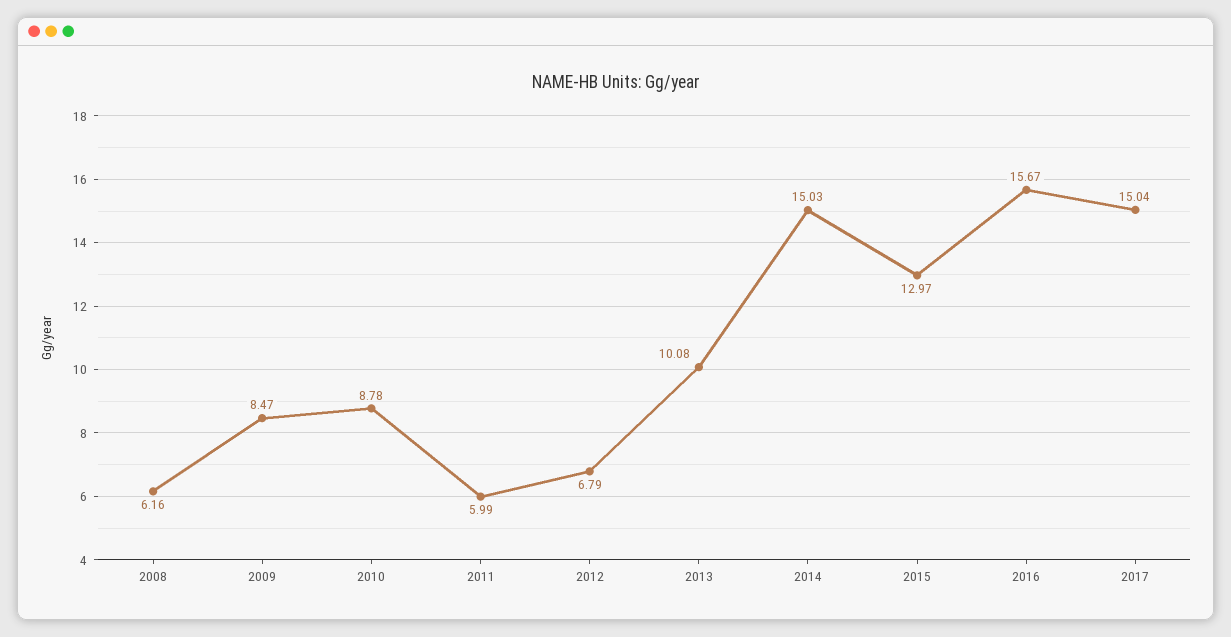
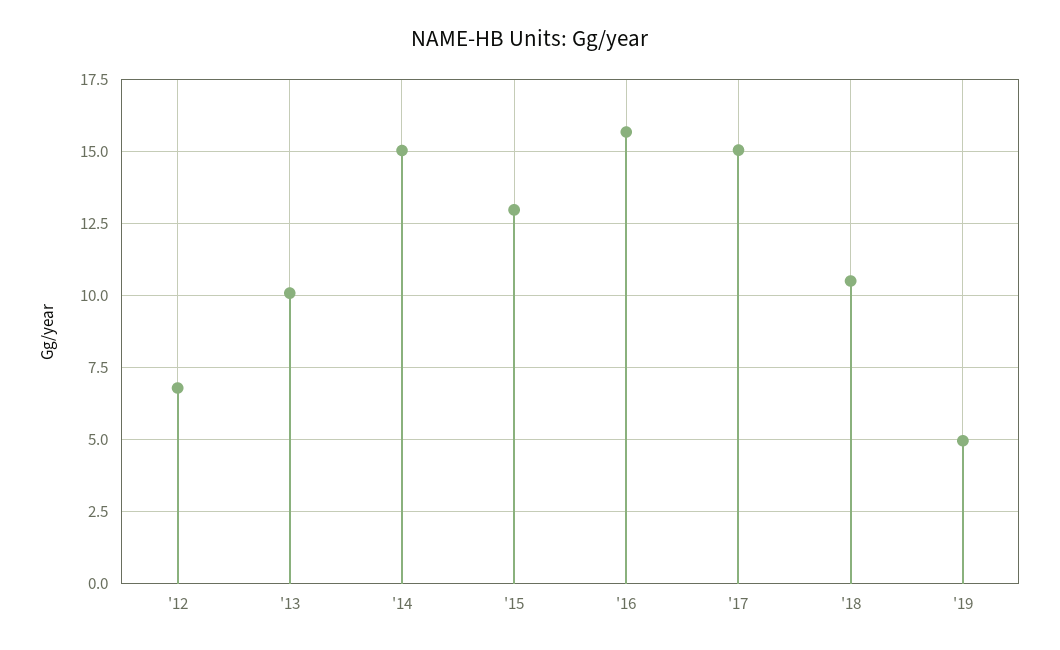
2008: 6.16 -> none
2009: 8.47 -> none
2010: 8.78 -> none
2011: 5.99 -> none
'18: none -> 10.5
'19: none -> 5

